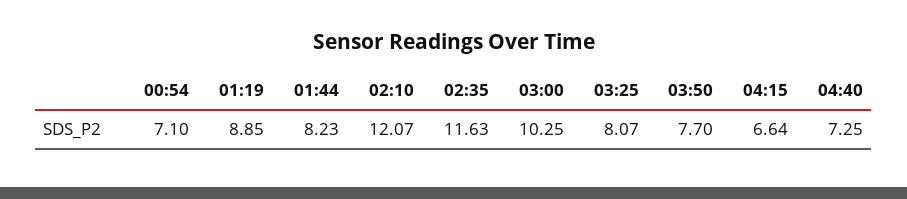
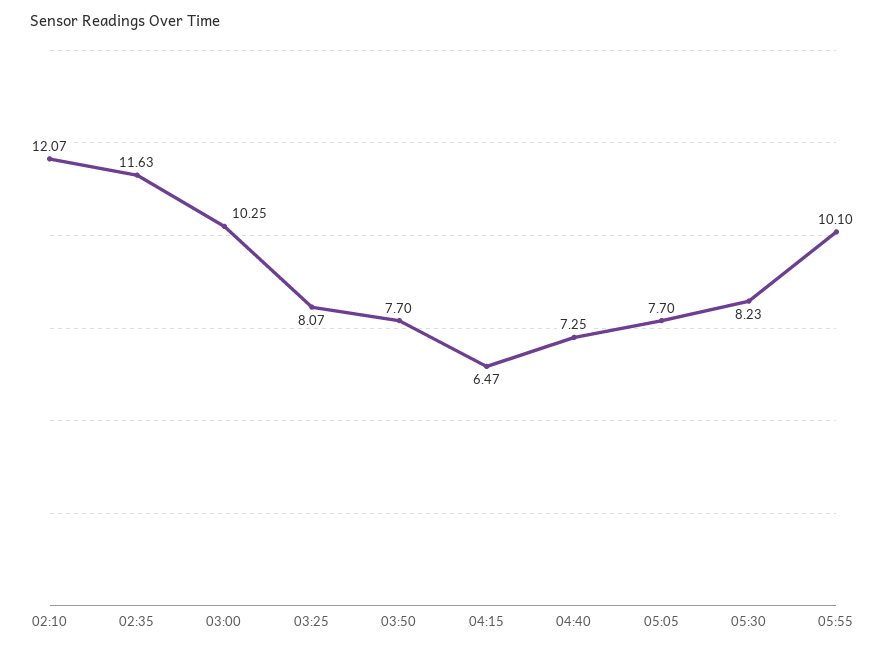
00:54: 7.1 -> none
01:19: 8.85 -> none
01:44: 8.23 -> none
04:15: 6.64 -> 6.47
05:05: none -> 7.7
05:30: none -> 8.23
05:55: none -> 10.1

